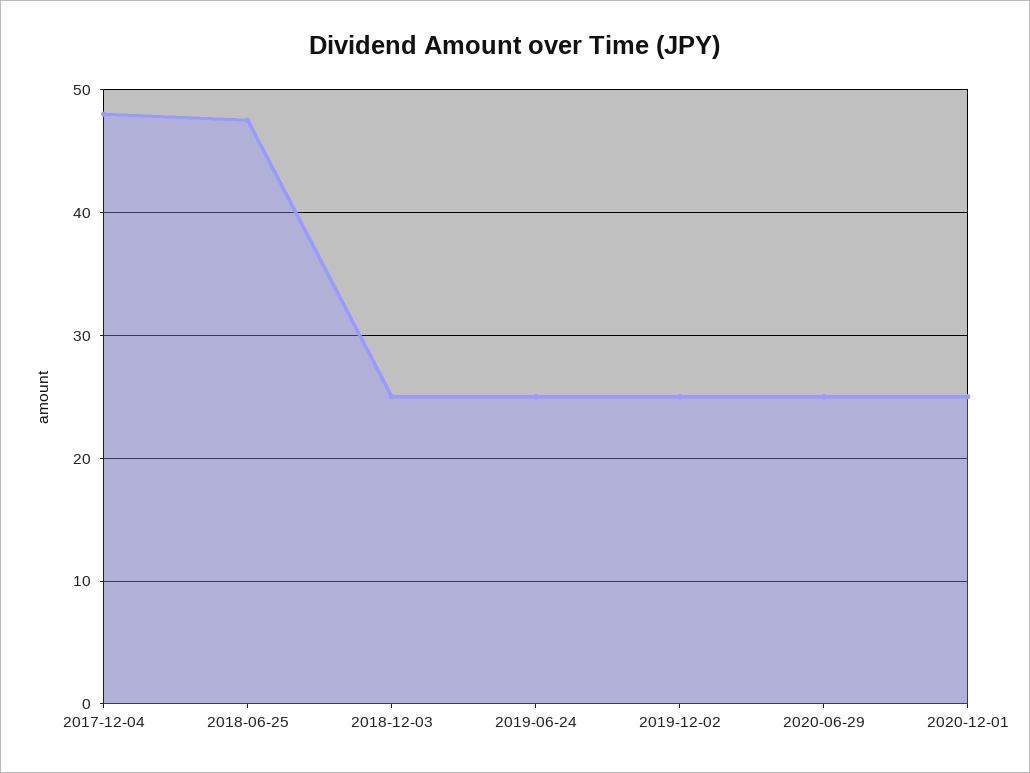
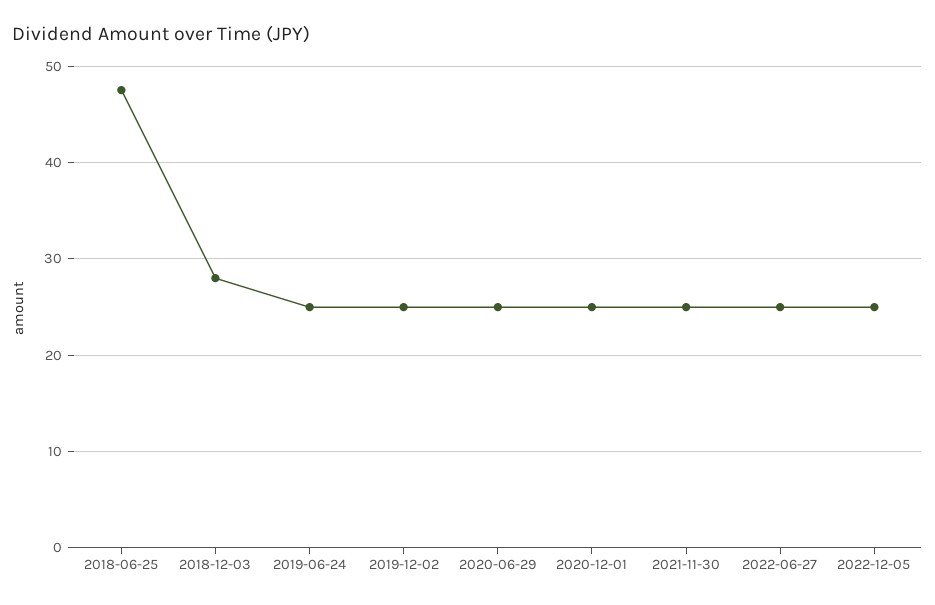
2017-12-04: 48 -> none
2018-12-03: 25 -> 28
2021-11-30: none -> 25
2022-06-27: none -> 25
2022-12-05: none -> 25

